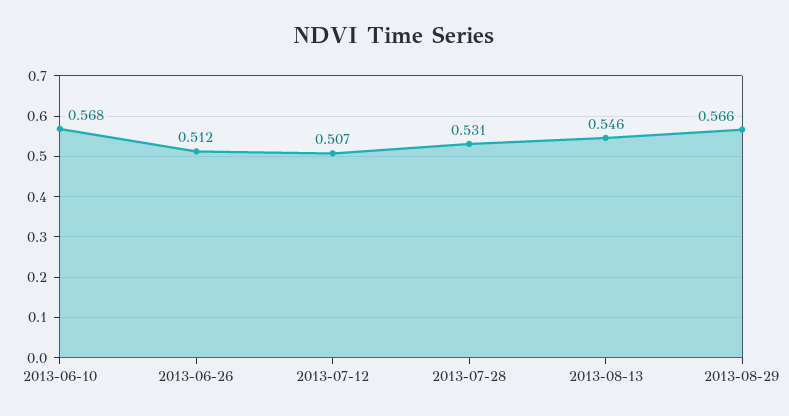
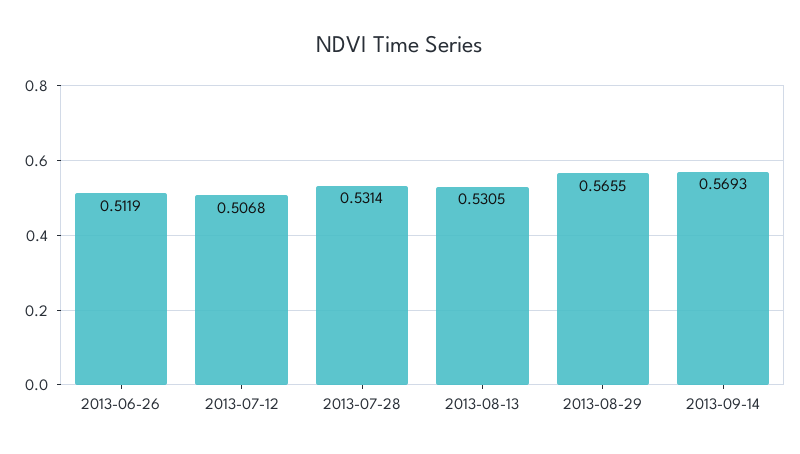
2013-06-10: 0.568 -> none
2013-08-13: 0.546 -> 0.5305
2013-09-14: none -> 0.5693

